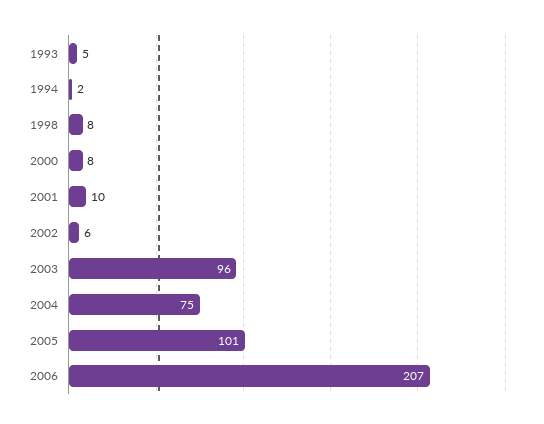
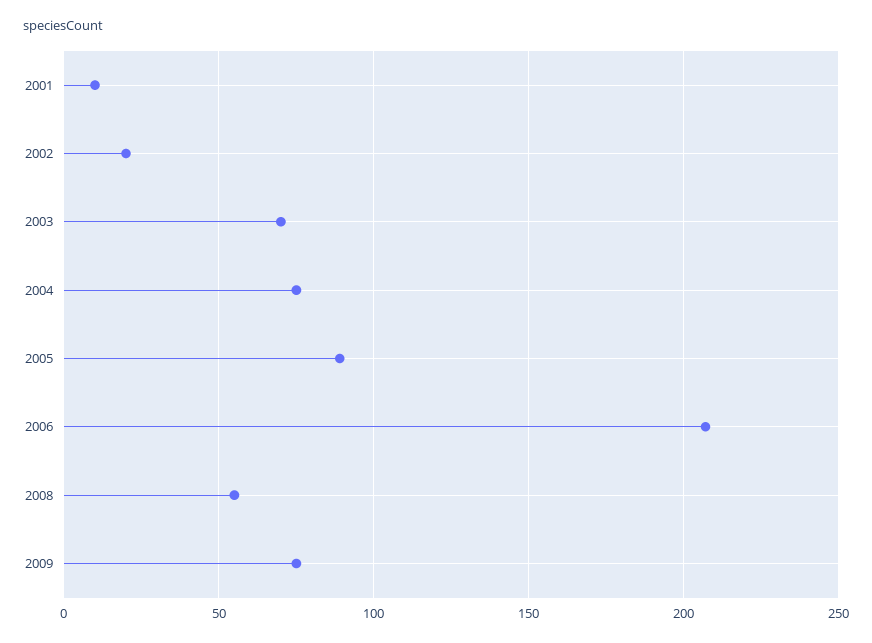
1993: 5 -> none
1994: 2 -> none
1998: 8 -> none
2000: 8 -> none
2002: 6 -> 20
2003: 96 -> 70
2005: 101 -> 90
2008: none -> 55
2009: none -> 75

